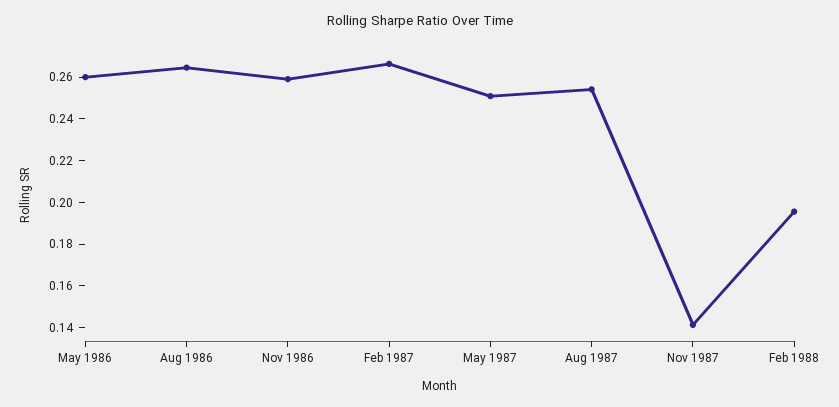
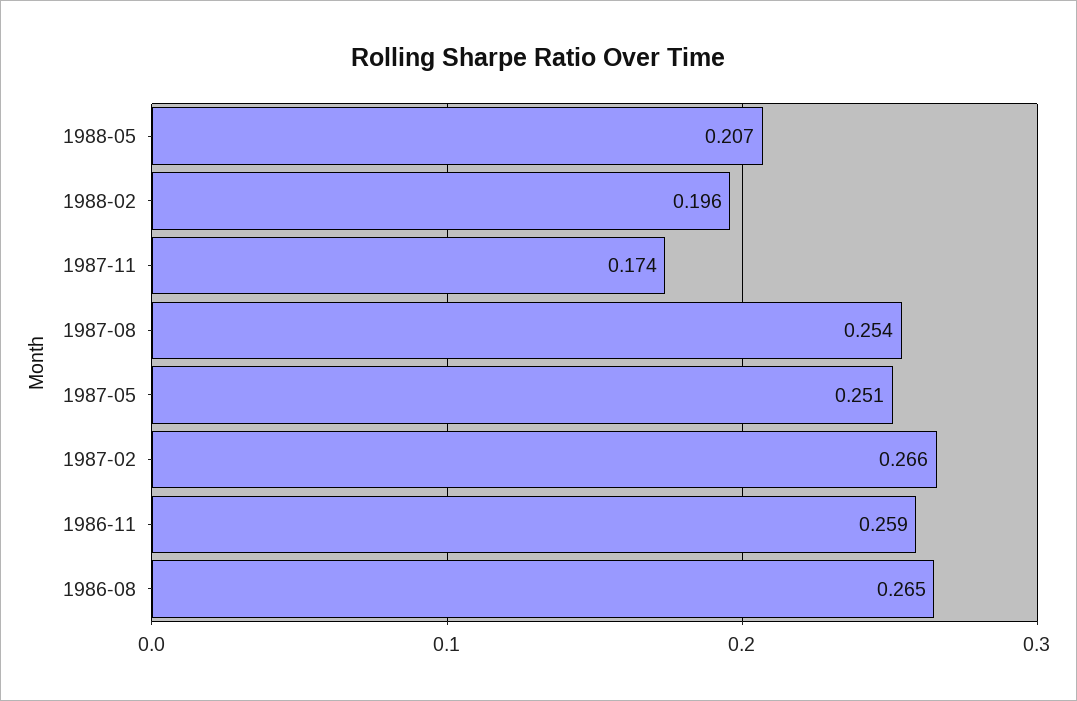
May 1986: 0.26 -> none
Nov 1987: 0.14 -> 0.174
1988-05: none -> 0.207

